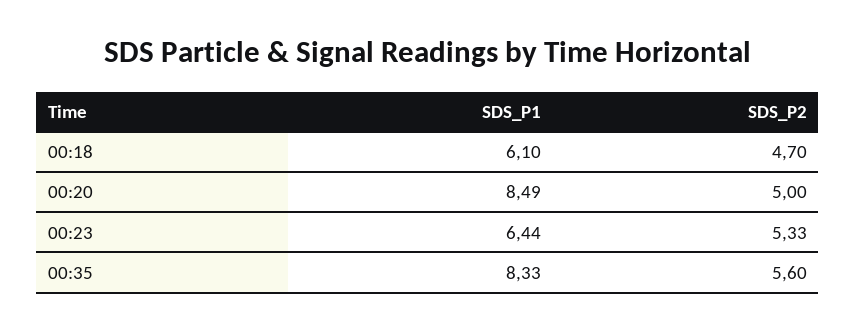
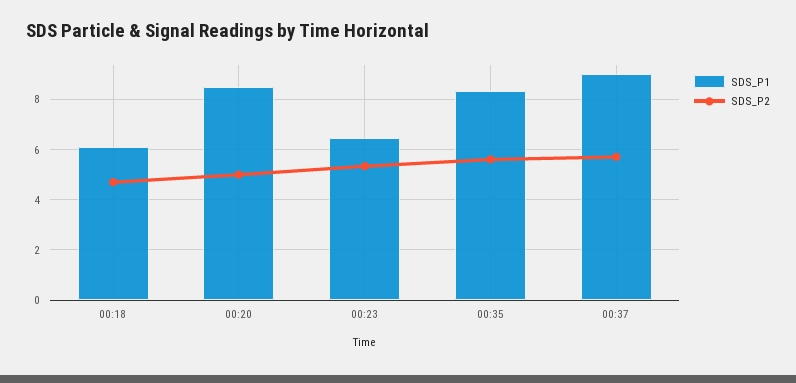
SDS_P1, 00:37: none -> 9
SDS_P2, 00:37: none -> 5.75

